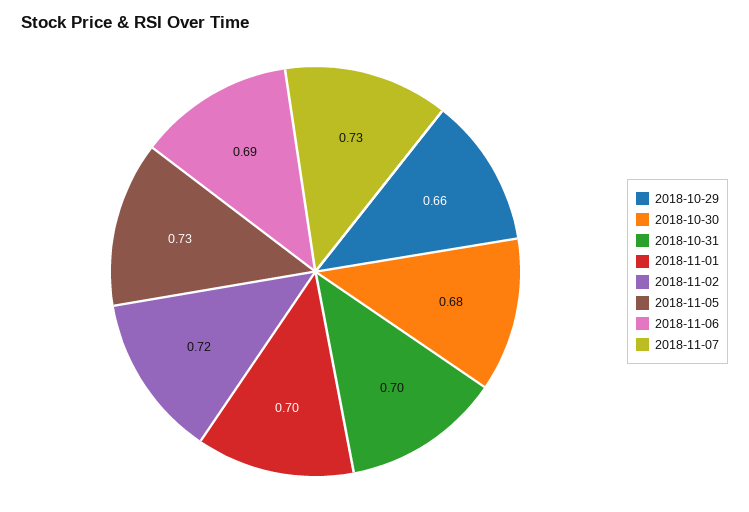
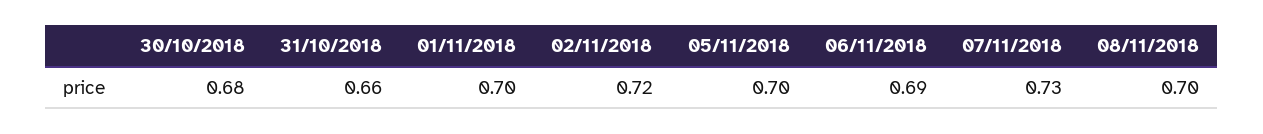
2018-10-29: 0.66 -> none
2018-10-31: 0.7 -> 0.66
2018-11-05: 0.73 -> 0.7
08/11/2018: none -> 0.7

